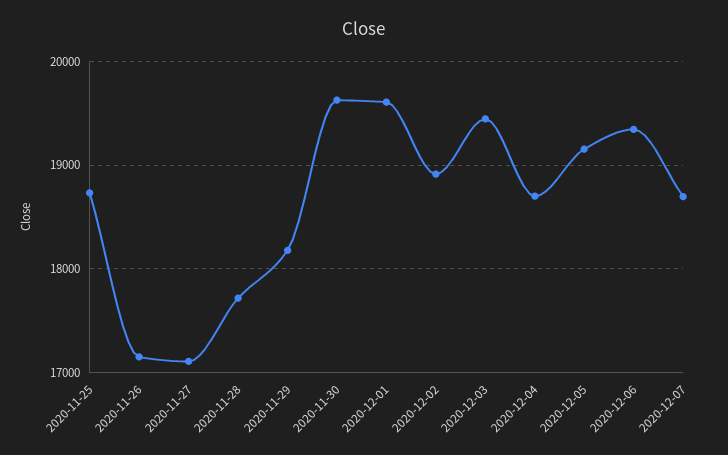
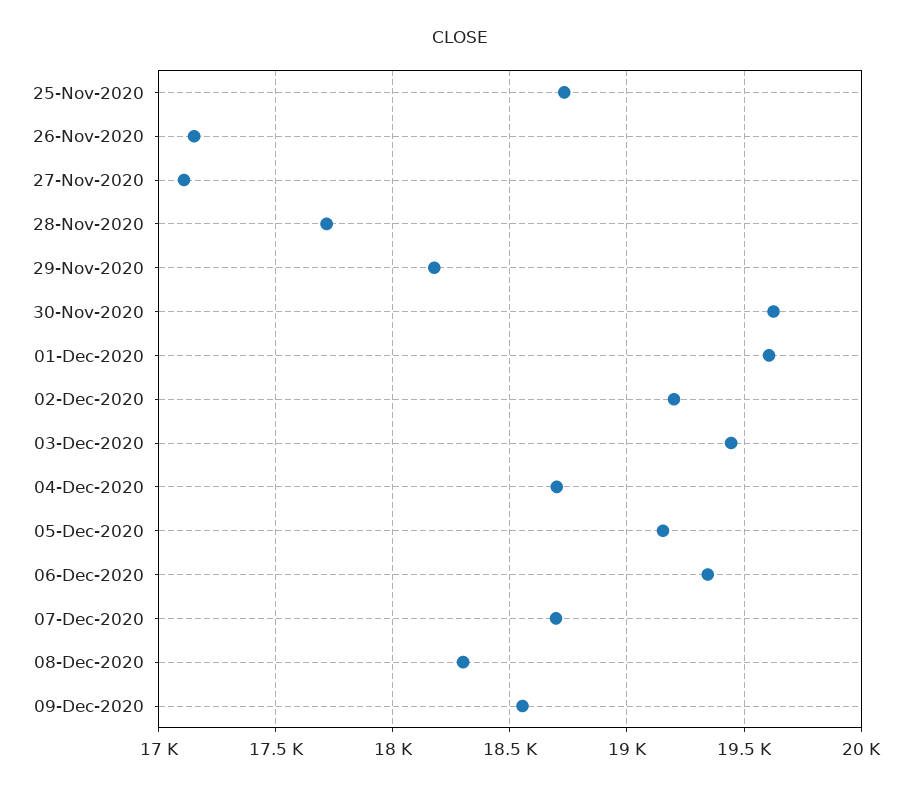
2020-12-02: 18900 -> 19200
08-Dec-2020: none -> 18300
09-Dec-2020: none -> 18550

